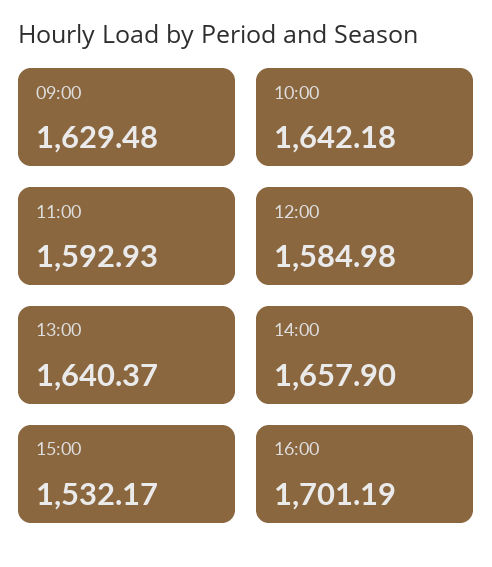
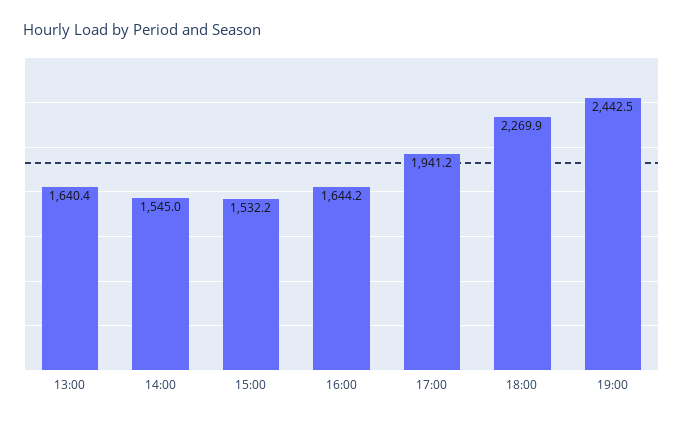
09:00: 1629.48 -> none
10:00: 1642.18 -> none
11:00: 1592.93 -> none
12:00: 1584.98 -> none
14:00: 1657.9 -> 1545
16:00: 1701.19 -> 1644.2
17:00: none -> 1941.2
18:00: none -> 2269.9
19:00: none -> 2442.5

